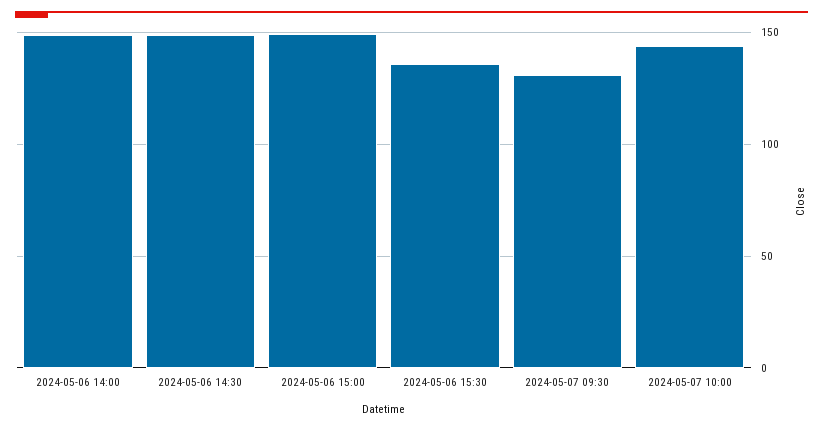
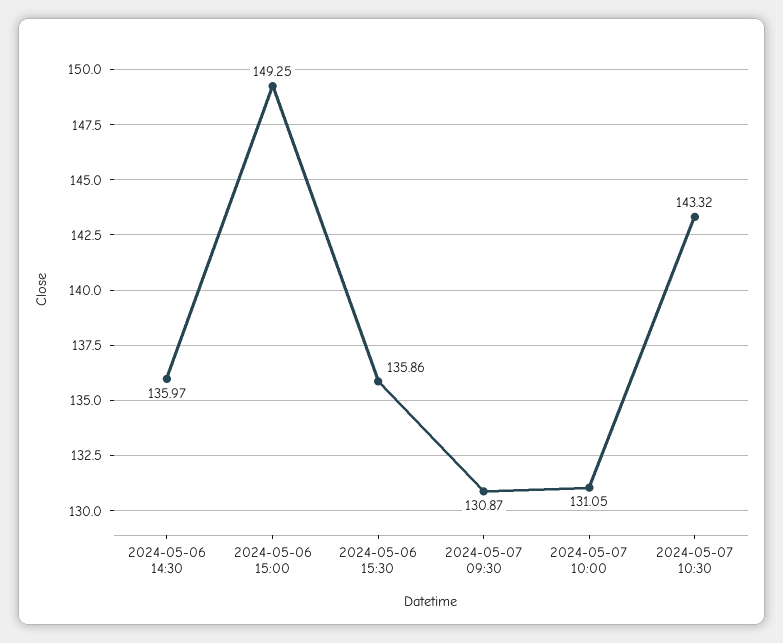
2024-05-06 14:00: 150 -> none
2024-05-06 14:30: 150 -> 135.97
2024-05-07 10:00: 145 -> 131.05
2024-05-07 10:30: none -> 143.32

